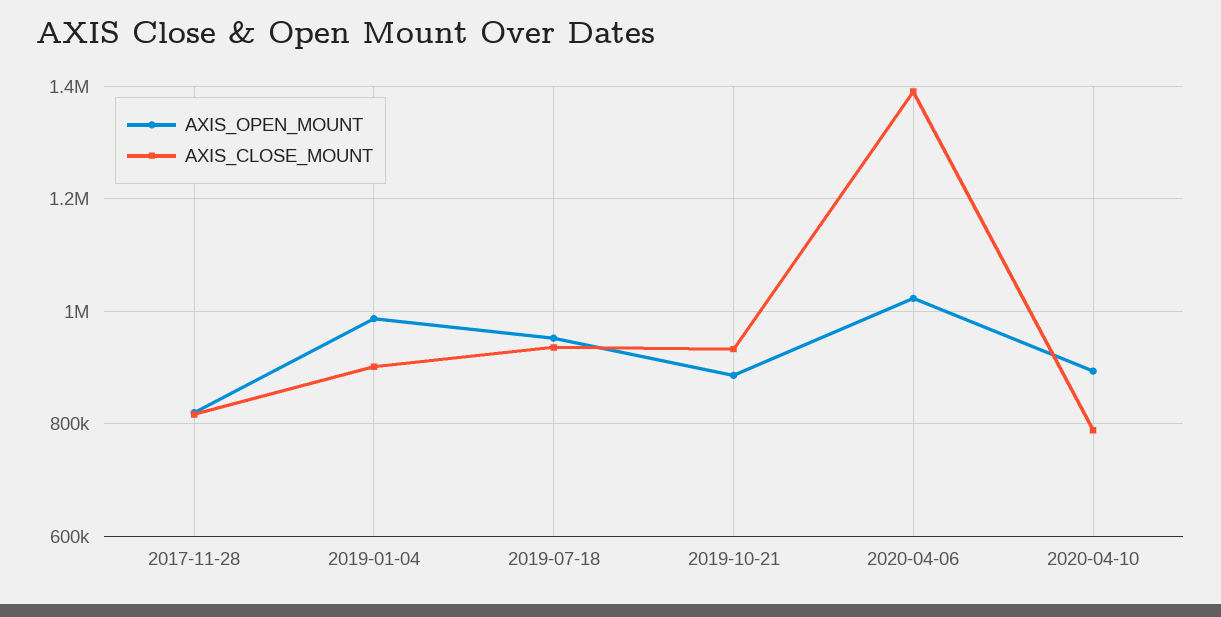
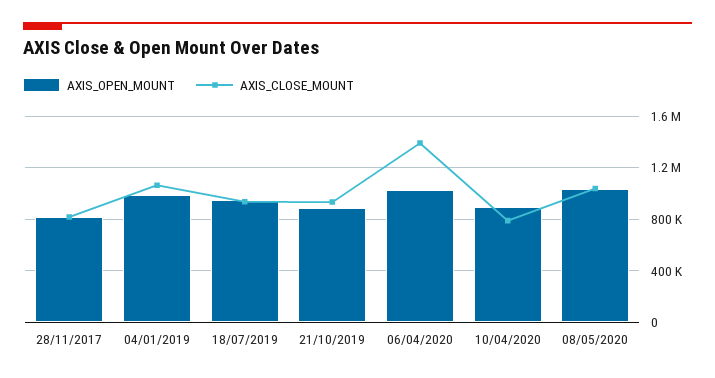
AXIS_CLOSE_MOUNT, 2019-01-04: 900000 -> 1050000
AXIS_OPEN_MOUNT, 08/05/2020: none -> 1050000
AXIS_CLOSE_MOUNT, 08/05/2020: none -> 1050000

